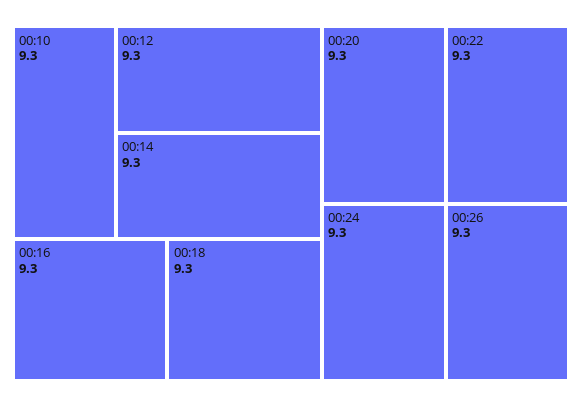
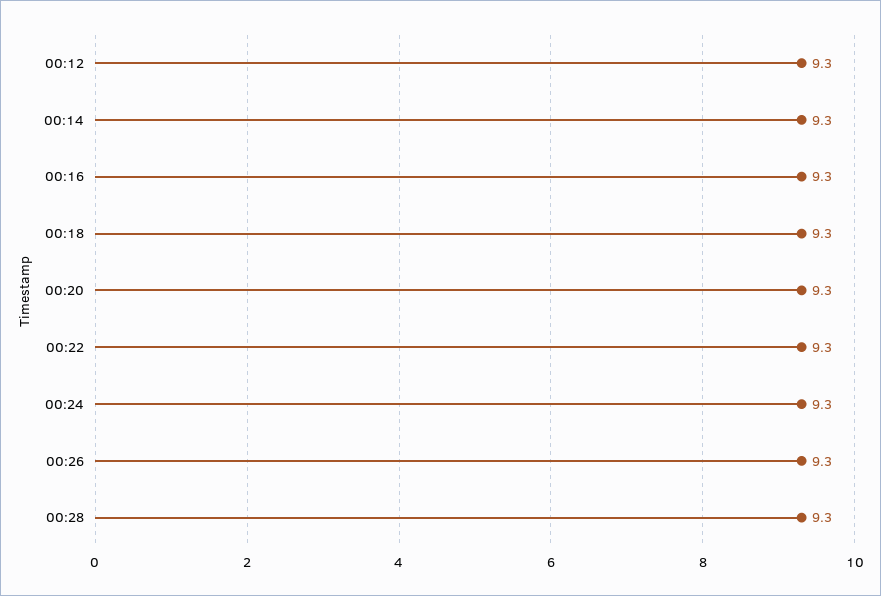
00:10: 9.3 -> none
00:28: none -> 9.3

